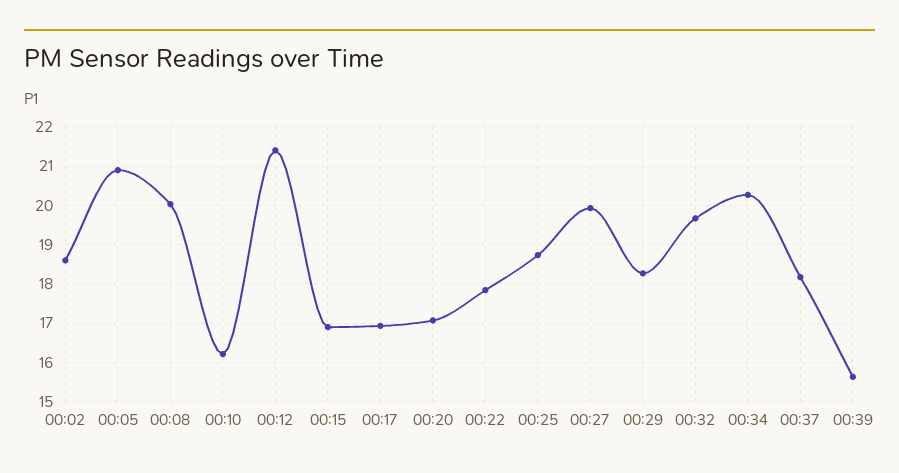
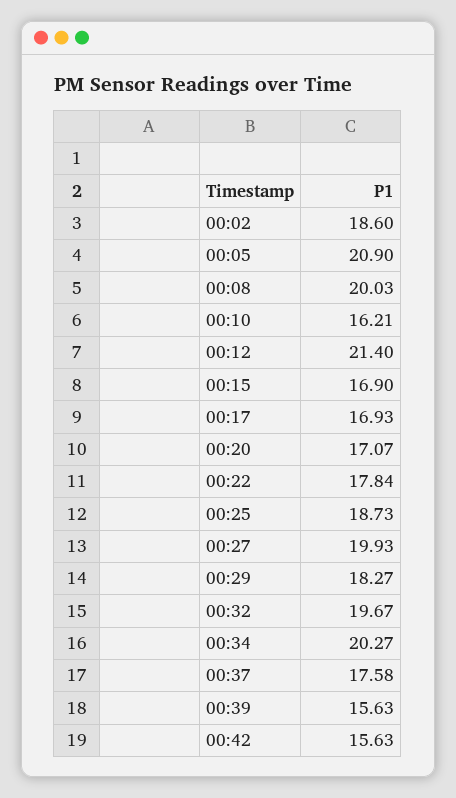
00:37: 18.2 -> 17.58
00:42: none -> 15.63

